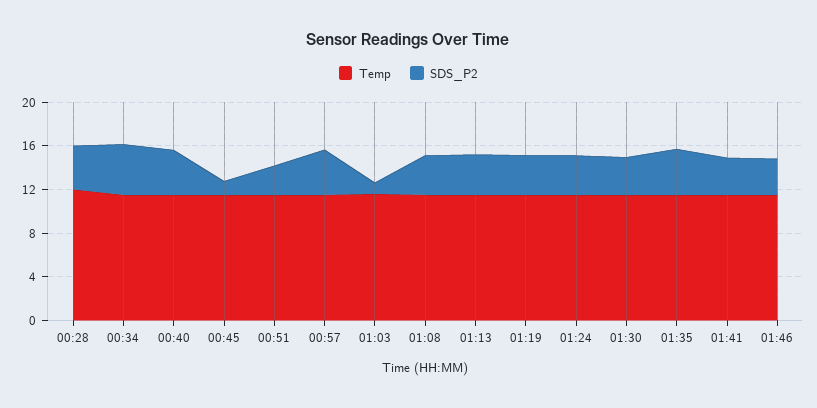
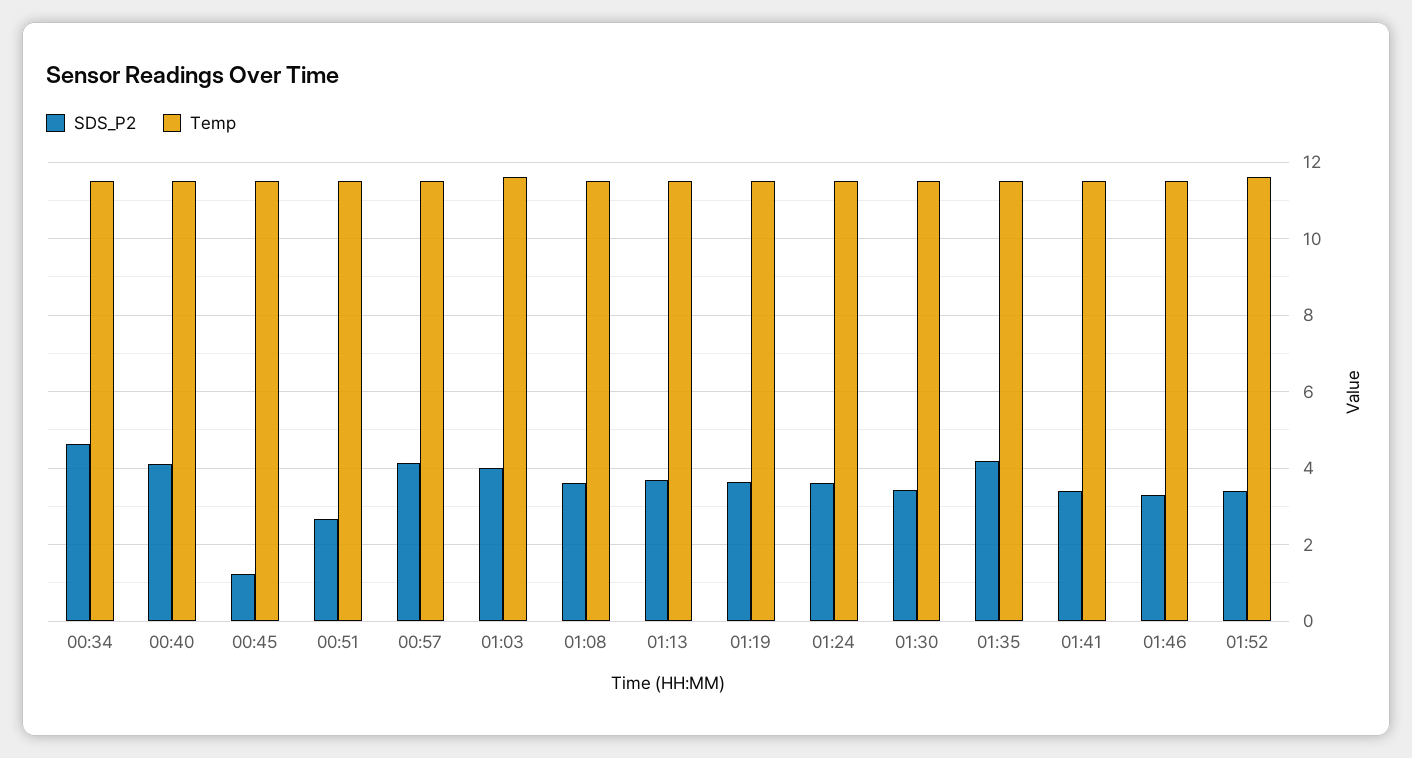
Temp, 00:28: 12 -> none
SDS_P2, 00:28: 4 -> none
SDS_P2, 01:03: 1 -> 4
SDS_P2, 01:52: none -> 3.4
Temp, 01:52: none -> 11.6

